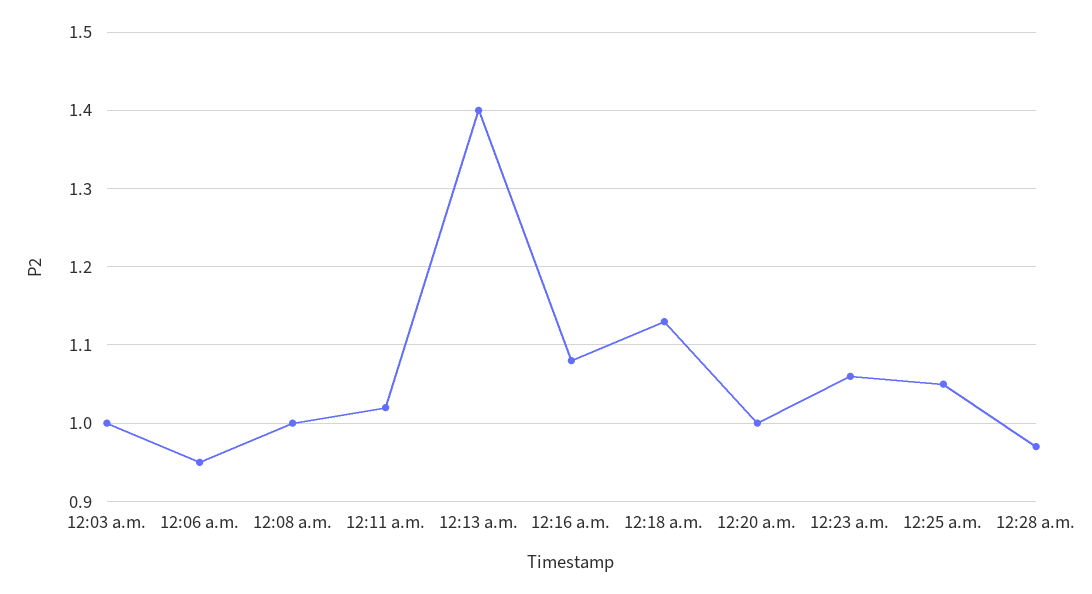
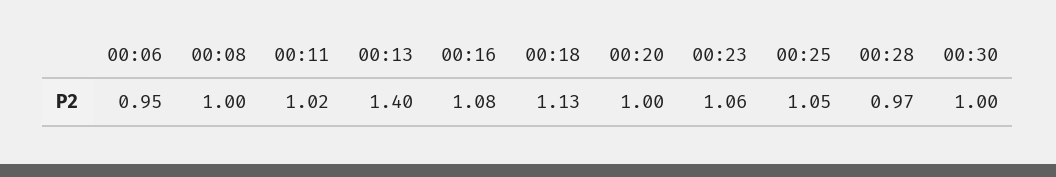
12:03 a.m.: 1 -> none
00:30: none -> 1

